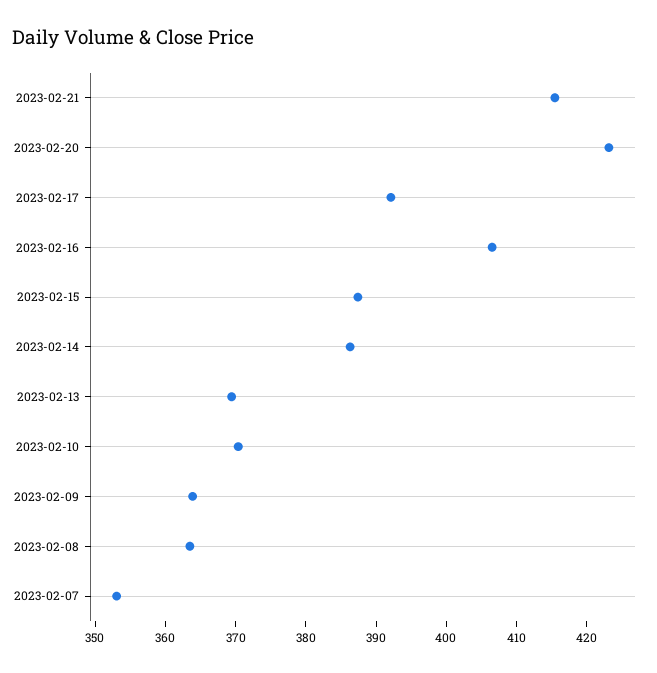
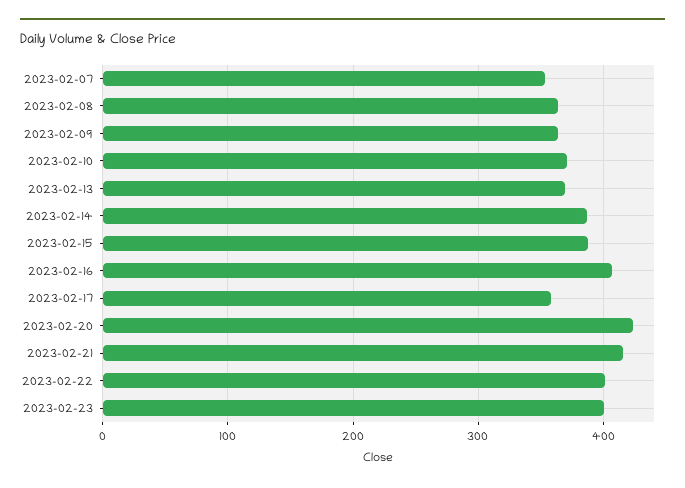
2023-02-17: 392 -> 360
2023-02-22: none -> 400
2023-02-23: none -> 400

